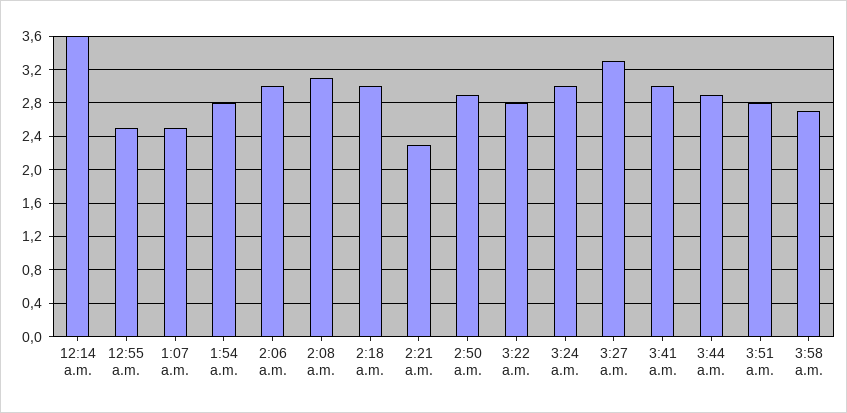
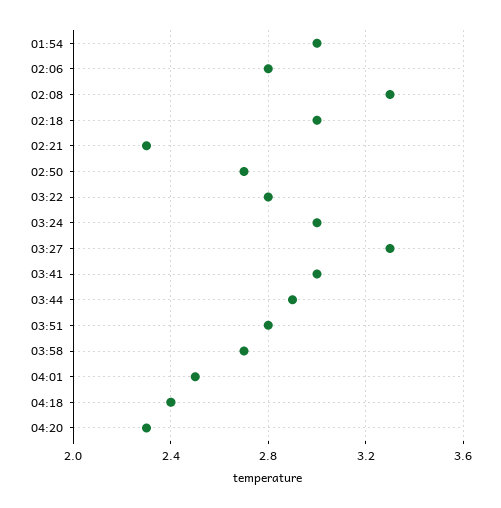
12:14 a.m.: 3.6 -> none
12:55 a.m.: 2.5 -> none
1:07 a.m.: 2.5 -> none
1:54 a.m.: 2.8 -> 3
2:06 a.m.: 3 -> 2.8
2:08 a.m.: 3.1 -> 3.3
2:50 a.m.: 2.9 -> 2.7
04:01: none -> 2.5
04:18: none -> 2.4
04:20: none -> 2.3

